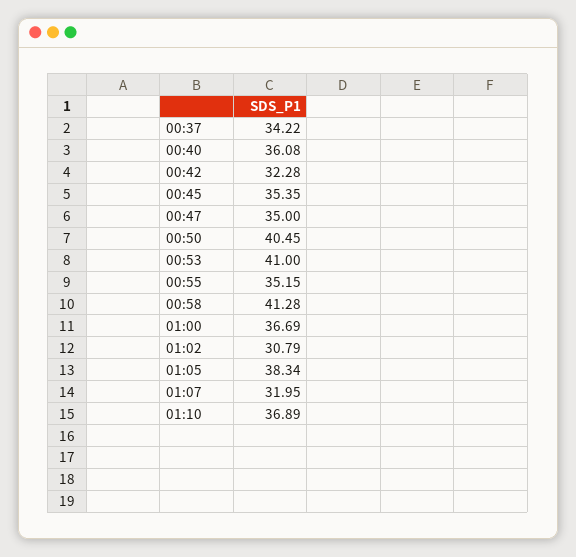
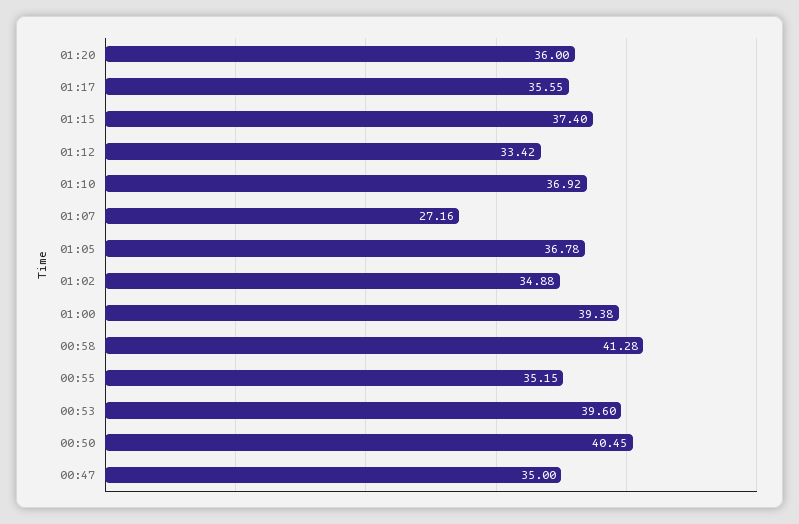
00:37: 34.22 -> none
00:40: 36.08 -> none
00:42: 32.28 -> none
00:45: 35.35 -> none
00:53: 41 -> 39.6
01:00: 36.69 -> 39.38
01:02: 30.79 -> 34.88
01:05: 38.34 -> 36.78
01:07: 31.95 -> 27.16
01:10: 36.89 -> 36.92
01:20: none -> 36
01:17: none -> 35.55
01:15: none -> 37.4
01:12: none -> 33.42

